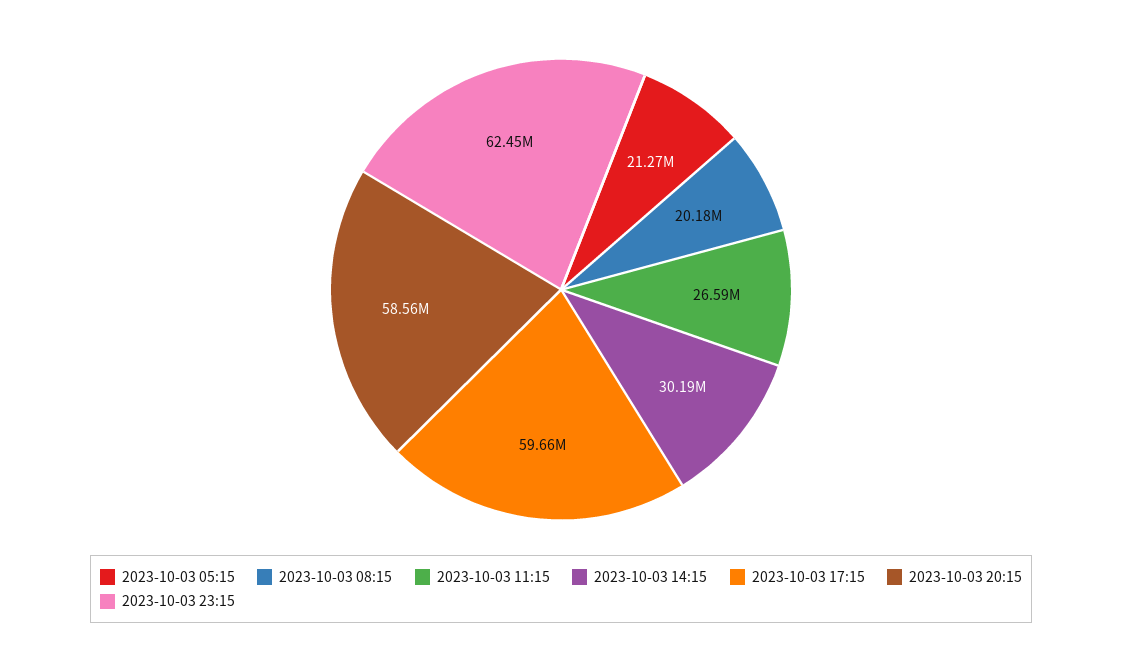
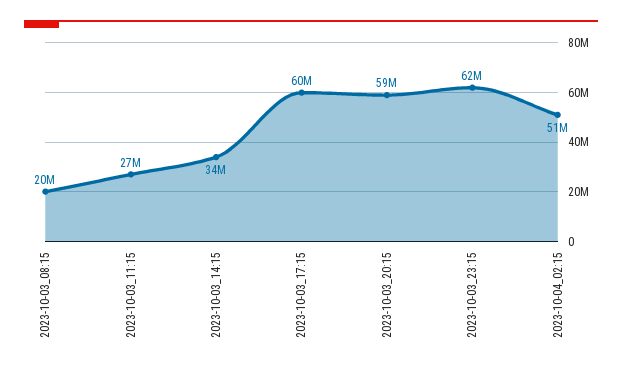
2023-10-03 05:15: 21270000 -> none
2023-10-03 14:15: 30190000 -> 34000000
2023-10-04_02:15: none -> 51000000

